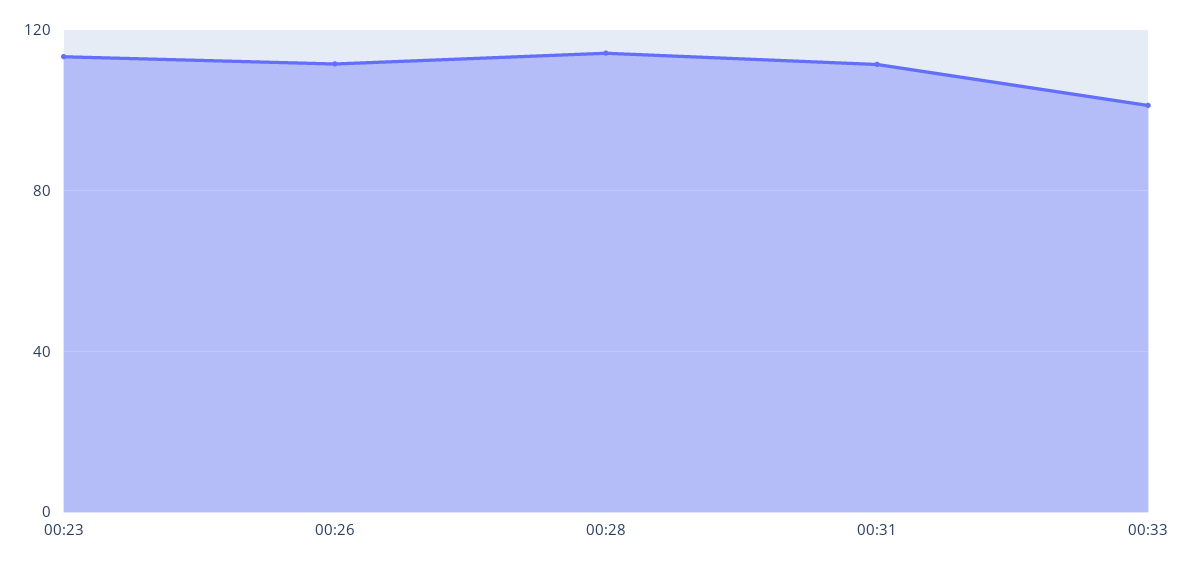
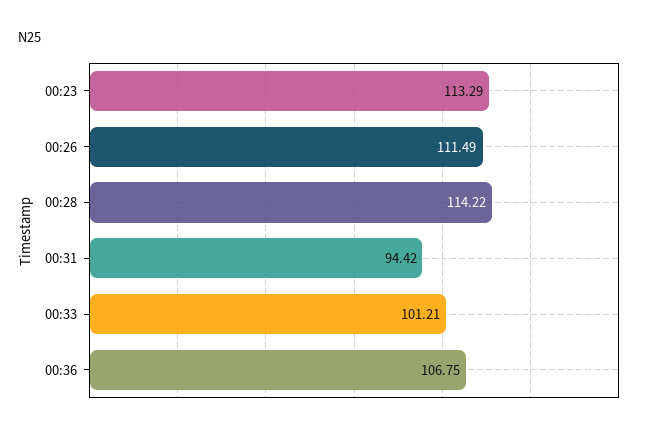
00:31: 110 -> 94.42
00:36: none -> 106.75

